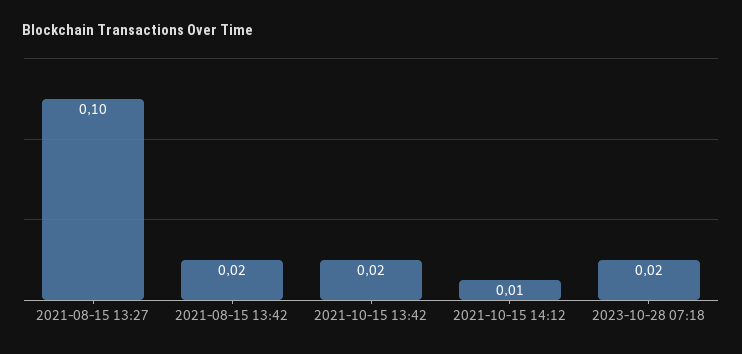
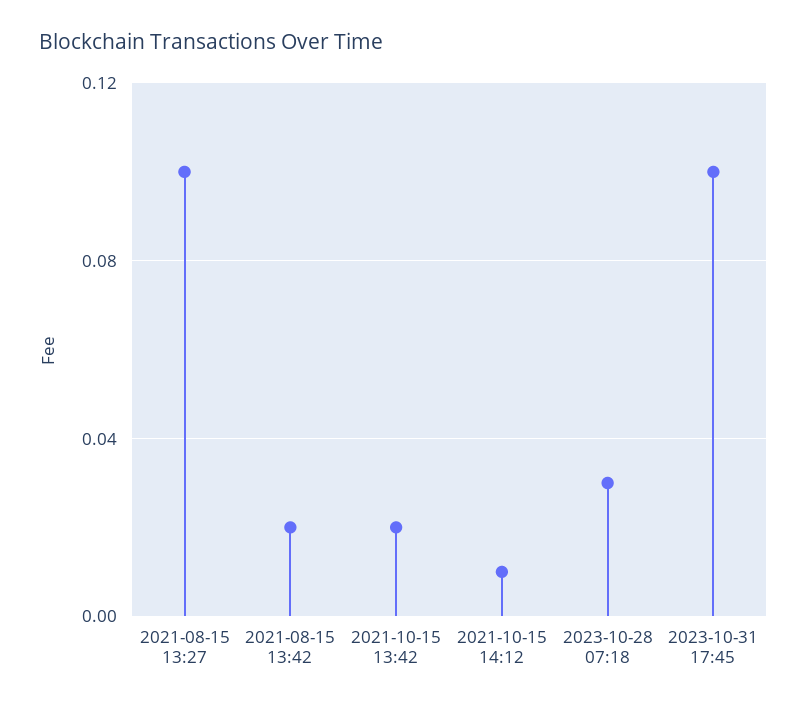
2023-10-28 07:18: 0.02 -> 0.03
2023-10-31 17:45: none -> 0.1

